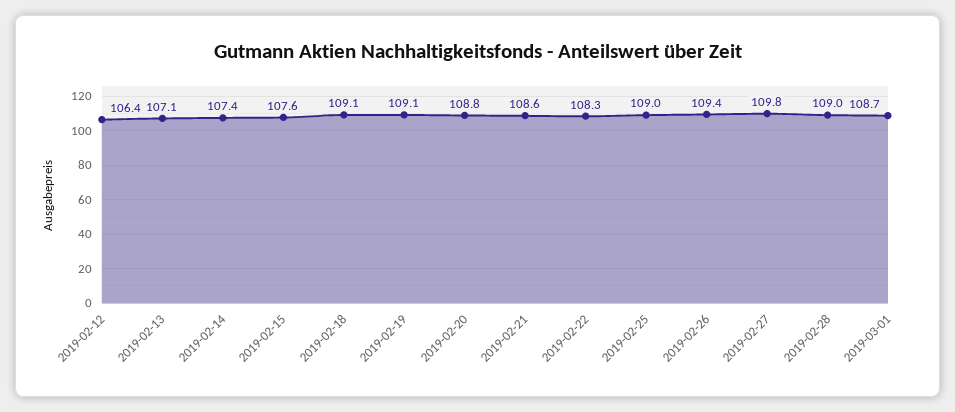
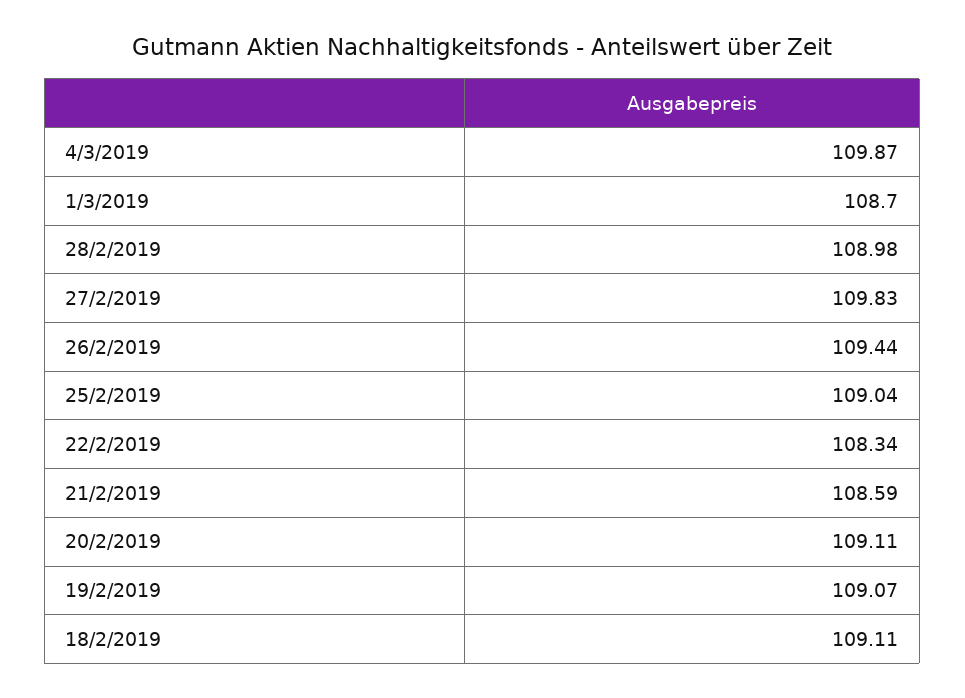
2019-02-12: 106.4 -> none
2019-02-13: 107.1 -> none
2019-02-14: 107.4 -> none
2019-02-15: 107.6 -> none
2019-02-20: 108.8 -> 109.11
4/3/2019: none -> 109.87

